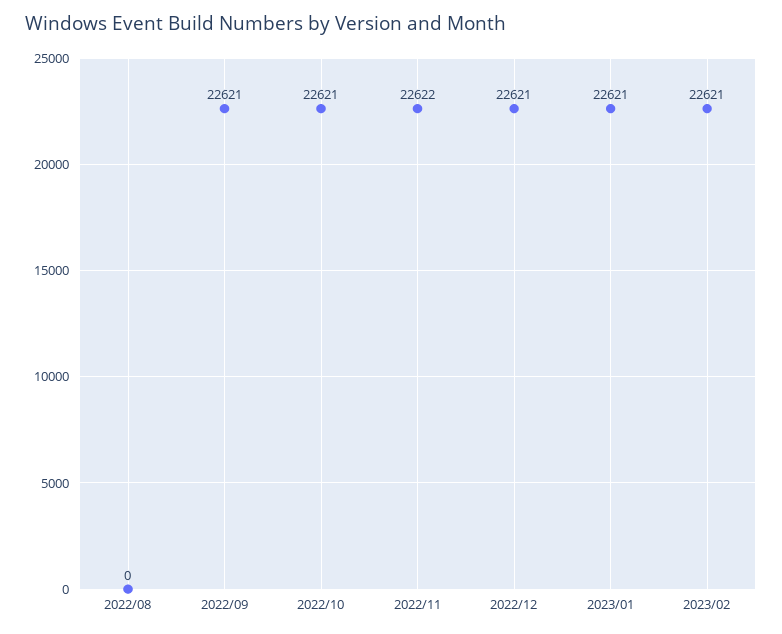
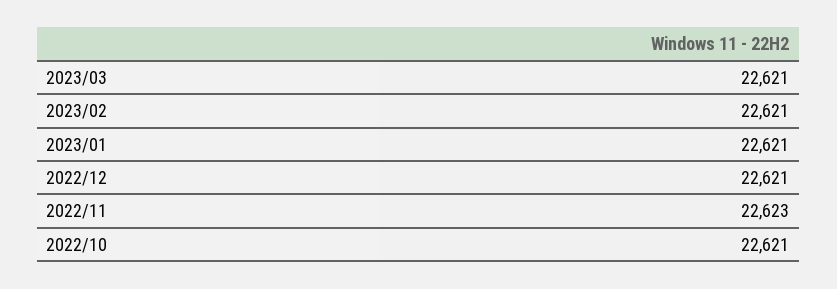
2022/08: 0 -> none
2022/09: 22621 -> none
2022/11: 22622 -> 22623
2023/03: none -> 22621

